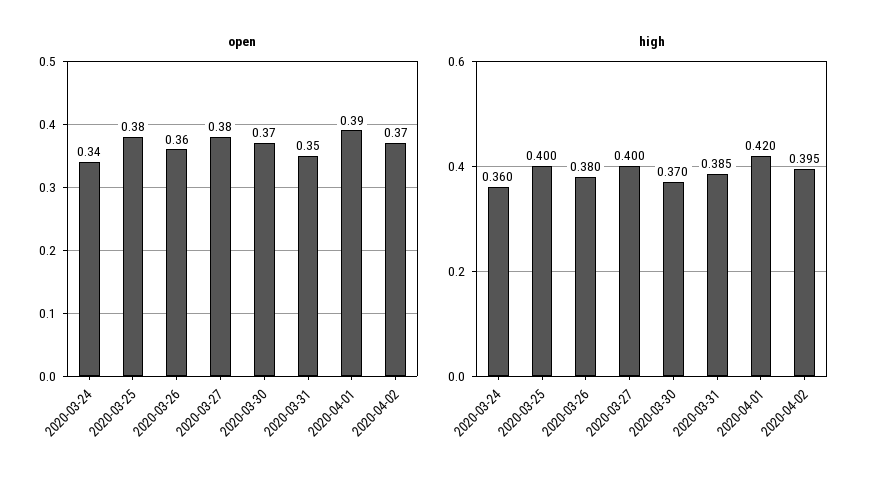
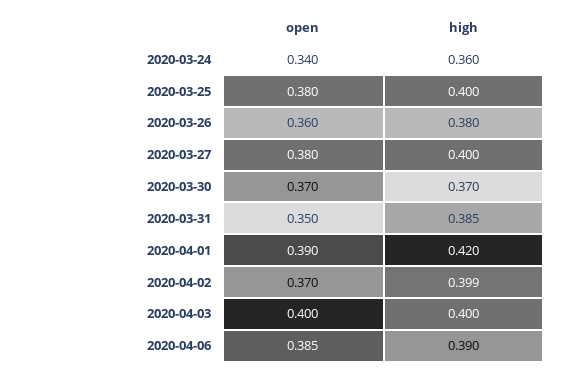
high, 2020-04-02: 0.395 -> 0.399
open, 2020-04-03: none -> 0.4
high, 2020-04-03: none -> 0.4
open, 2020-04-06: none -> 0.385
high, 2020-04-06: none -> 0.39

